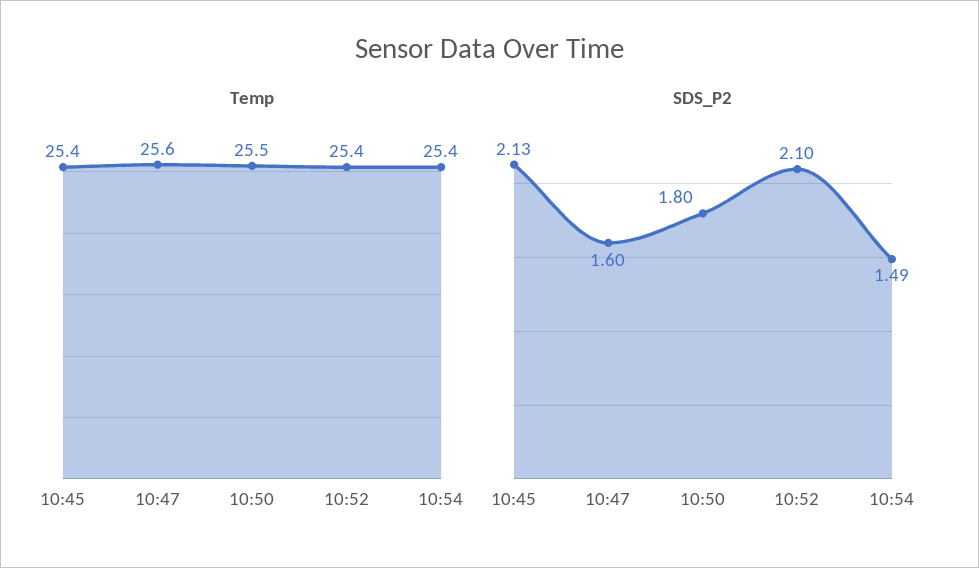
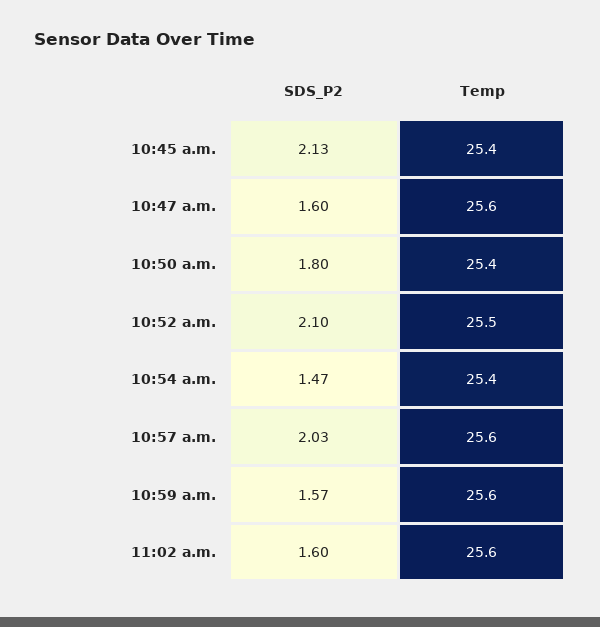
Temp, 10:50: 25.5 -> 25.4
Temp, 10:52: 25.4 -> 25.5
SDS_P2, 10:54: 1.49 -> 1.47
SDS_P2, 10:57 a.m.: none -> 2.03
Temp, 10:57 a.m.: none -> 25.6
SDS_P2, 10:59 a.m.: none -> 1.57
Temp, 10:59 a.m.: none -> 25.6
SDS_P2, 11:02 a.m.: none -> 1.6
Temp, 11:02 a.m.: none -> 25.6

